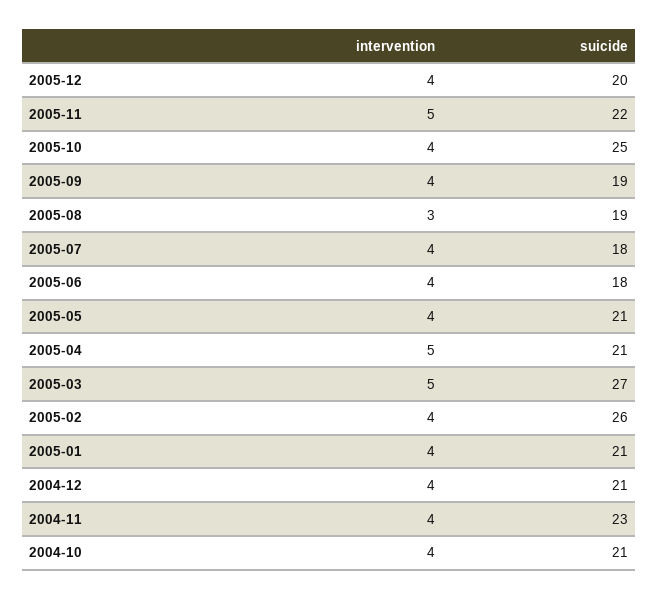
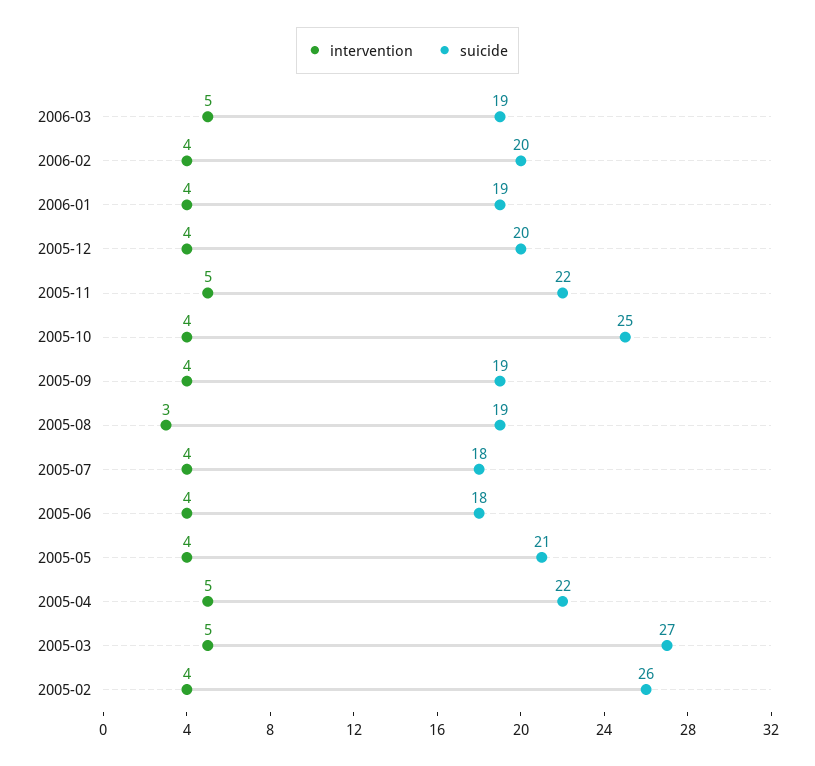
suicide, 2005-04: 21 -> 22
intervention, 2005-01: 4 -> none
suicide, 2005-01: 21 -> none
intervention, 2004-12: 4 -> none
suicide, 2004-12: 21 -> none
intervention, 2004-11: 4 -> none
suicide, 2004-11: 23 -> none
intervention, 2004-10: 4 -> none
suicide, 2004-10: 21 -> none
intervention, 2006-03: none -> 5
suicide, 2006-03: none -> 19
intervention, 2006-02: none -> 4
suicide, 2006-02: none -> 20
intervention, 2006-01: none -> 4
suicide, 2006-01: none -> 19

